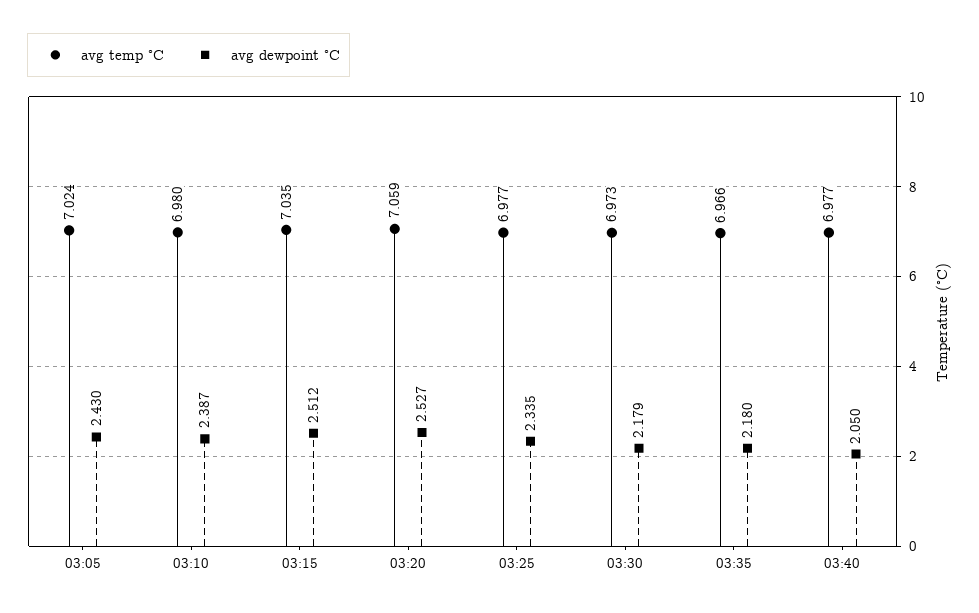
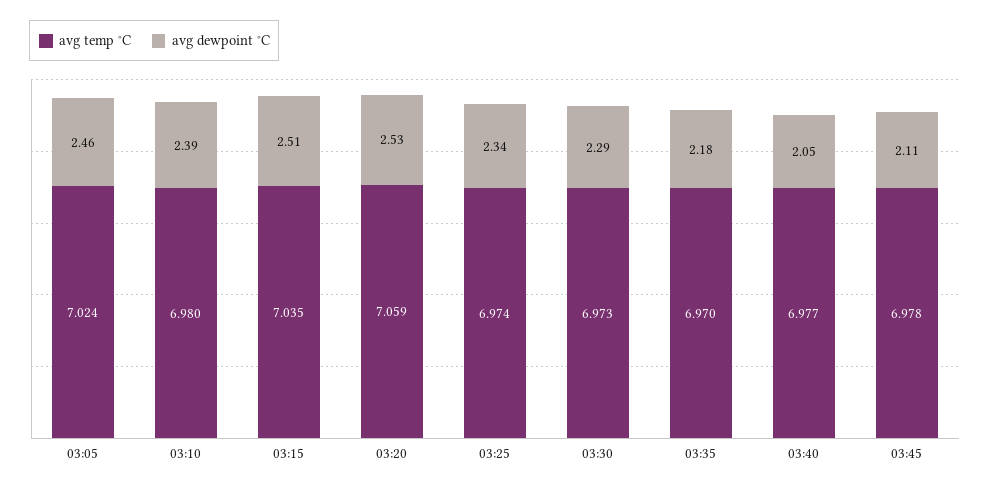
avg dewpoint °C, 03:05: 2.43 -> 2.46
avg temp °C, 03:25: 6.977 -> 6.974
avg dewpoint °C, 03:30: 2.179 -> 2.29
avg temp °C, 03:35: 6.966 -> 6.97
avg temp °C, 03:45: none -> 6.978
avg dewpoint °C, 03:45: none -> 2.11

